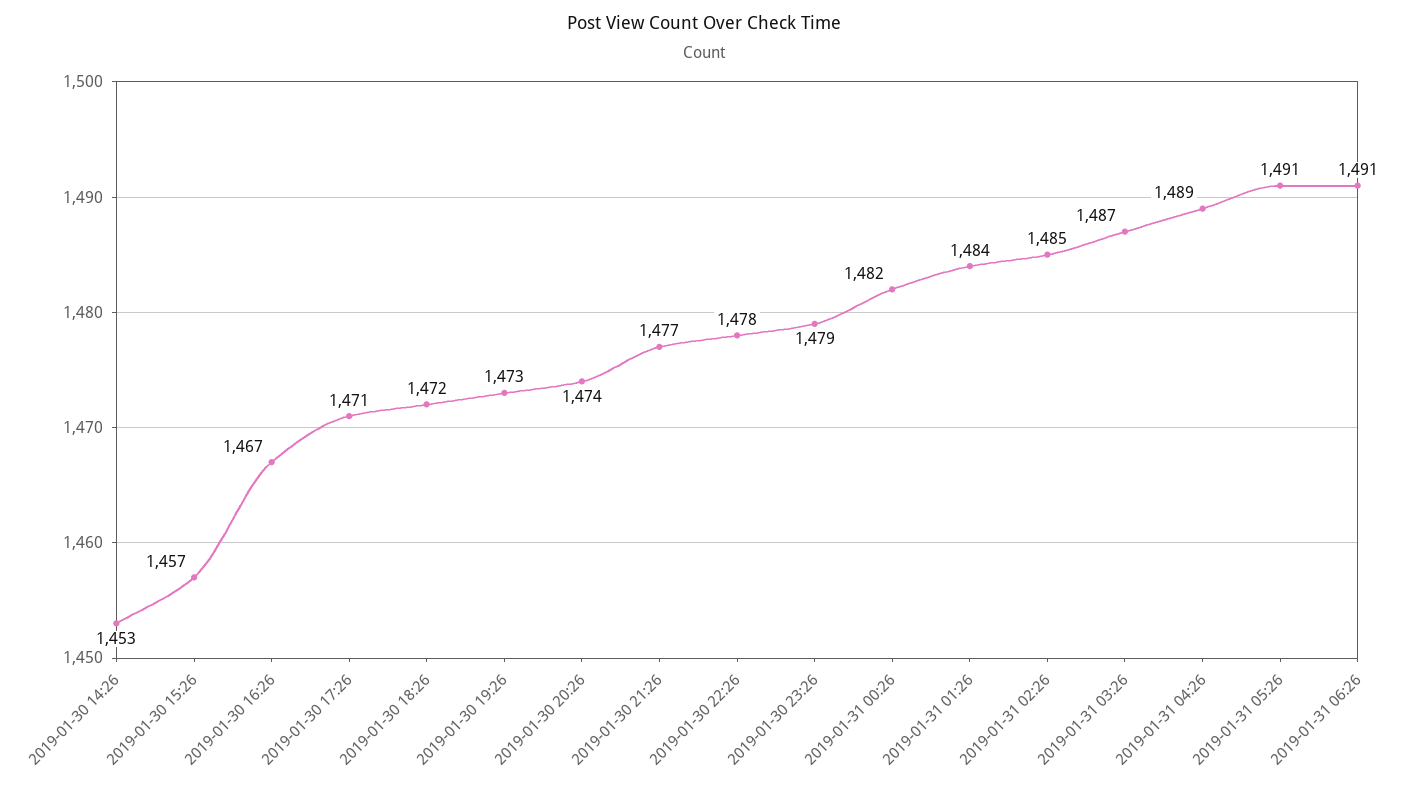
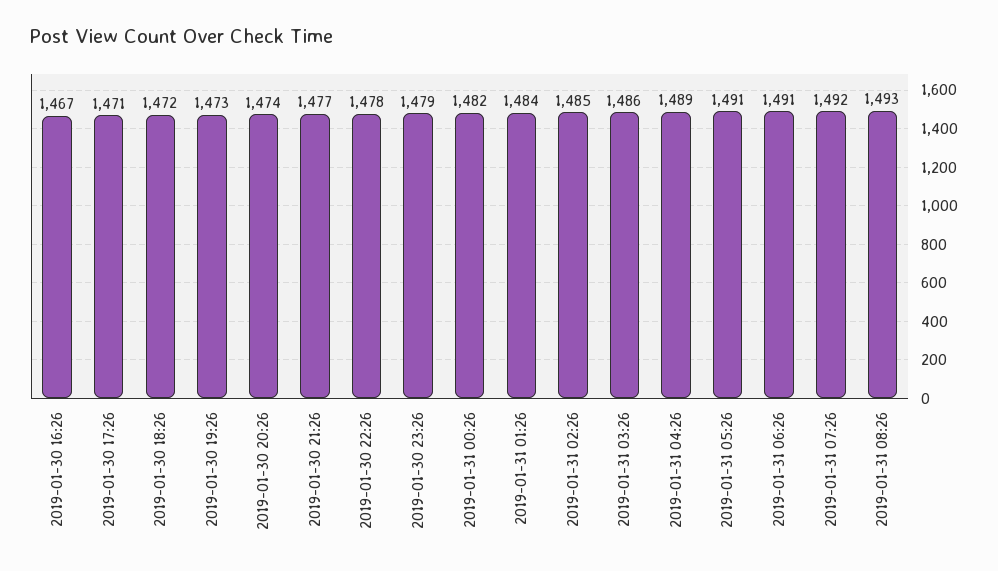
2019-01-30 14:26: 1453 -> none
2019-01-30 15:26: 1457 -> none
2019-01-31 03:26: 1487 -> 1486
2019-01-31 07:26: none -> 1492
2019-01-31 08:26: none -> 1493

